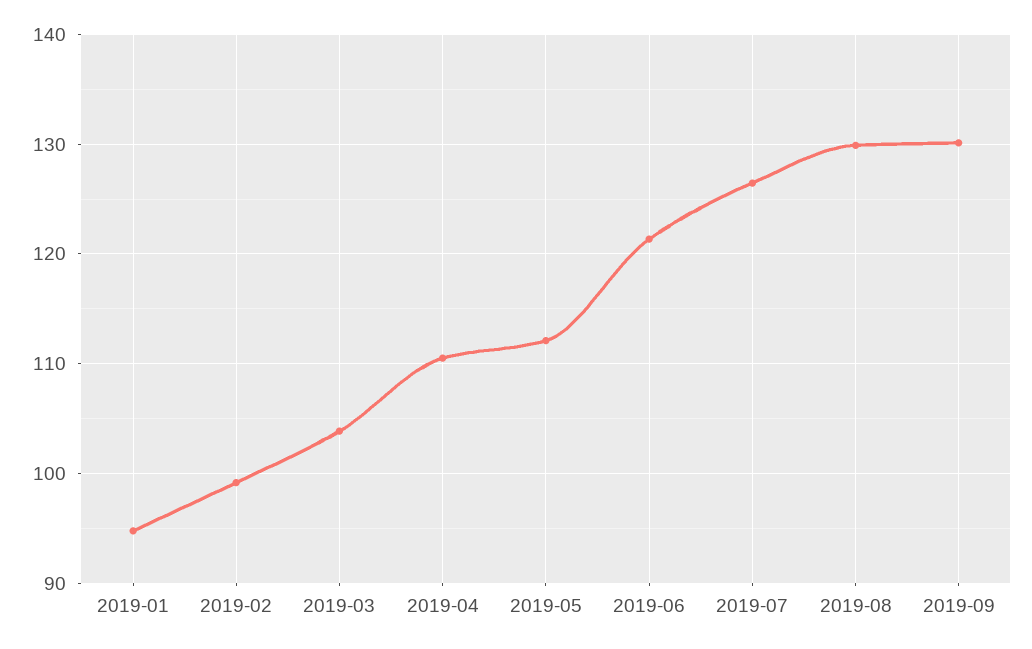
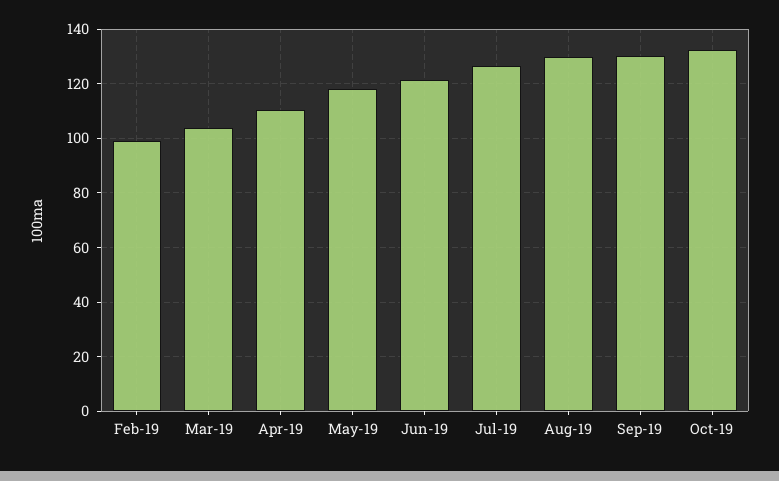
2019-01: 95 -> none
2019-05: 112 -> 117.5
Oct-19: none -> 132.5

